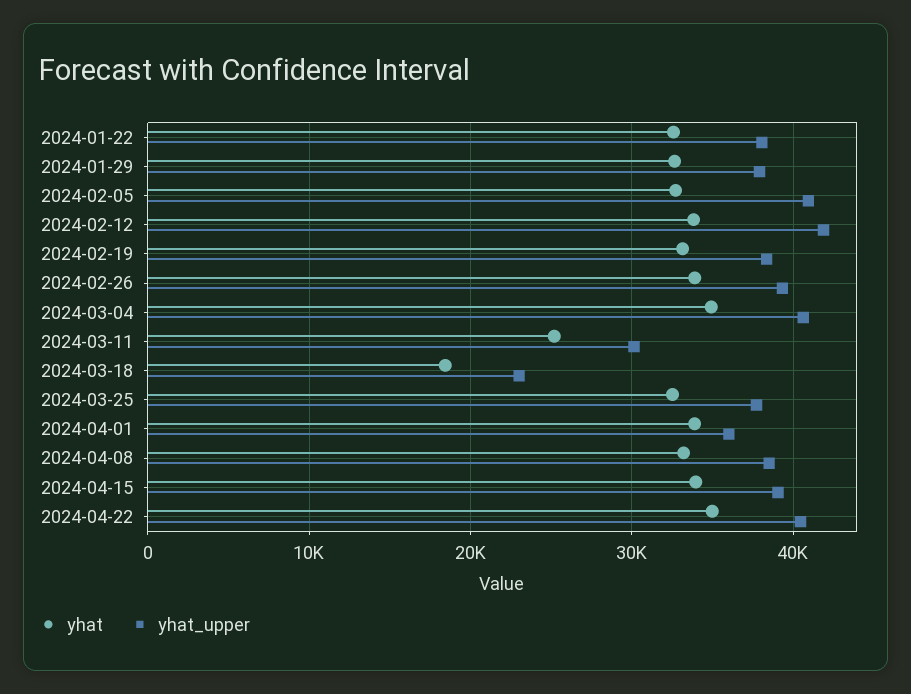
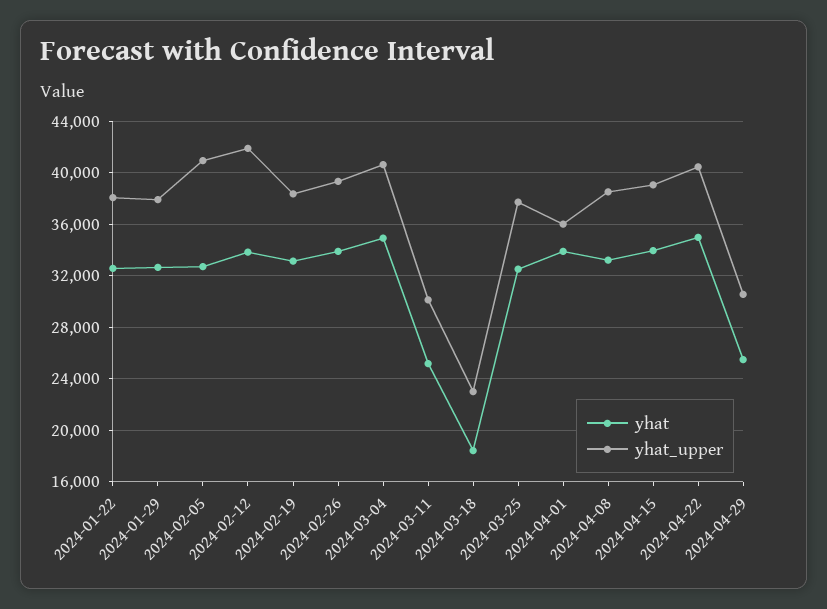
yhat, 2024-04-29: none -> 25500
yhat_upper, 2024-04-29: none -> 30500

